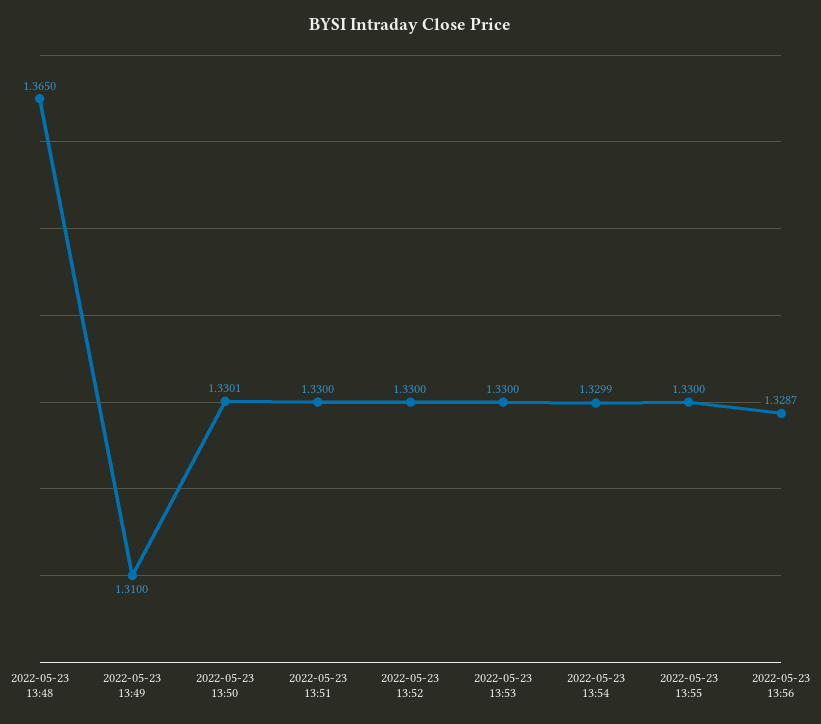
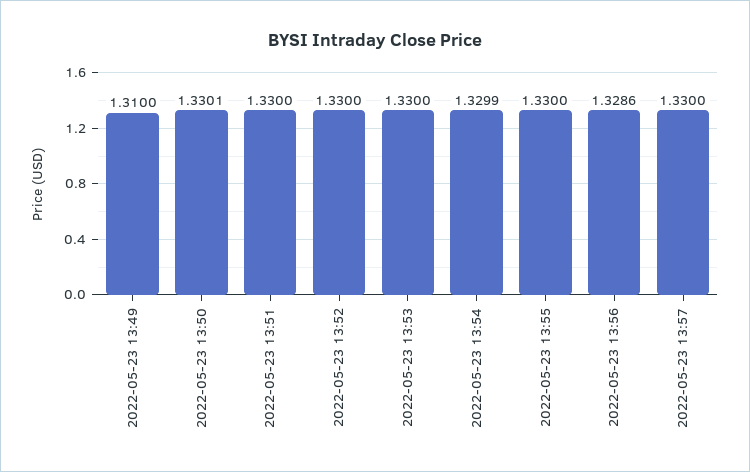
2022-05-23 13:48: 1.365 -> none
2022-05-23 13:56: 1.3287 -> 1.3286
2022-05-23 13:57: none -> 1.33

